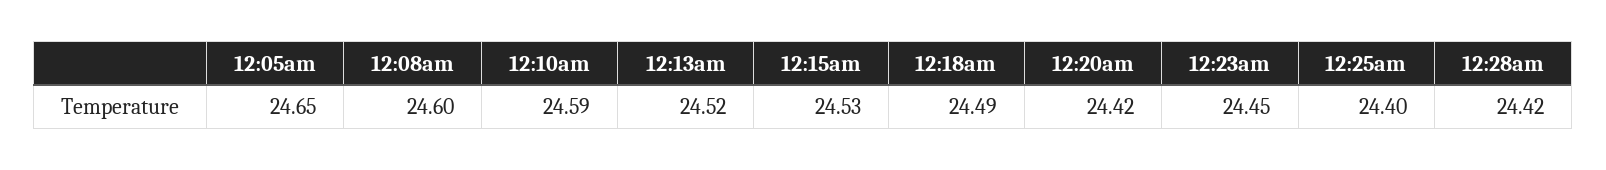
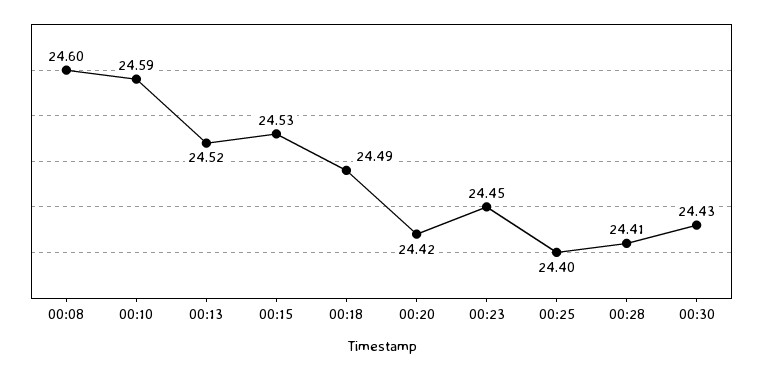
12:05am: 24.65 -> none
12:28am: 24.42 -> 24.41
00:30: none -> 24.43

